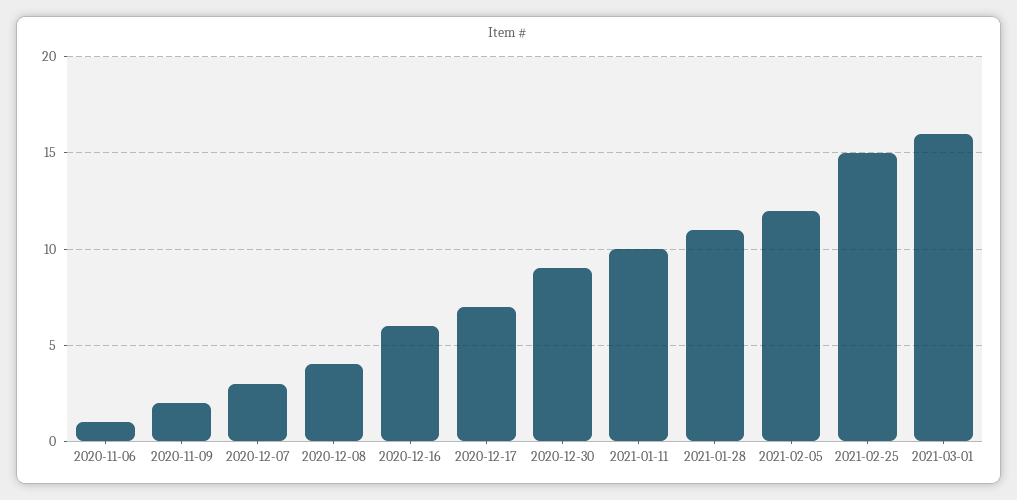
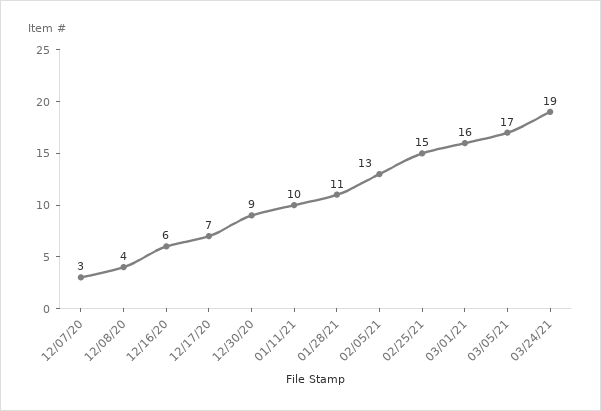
2020-11-06: 1 -> none
2020-11-09: 2 -> none
2021-02-05: 12 -> 13
03/05/21: none -> 17
03/24/21: none -> 19

